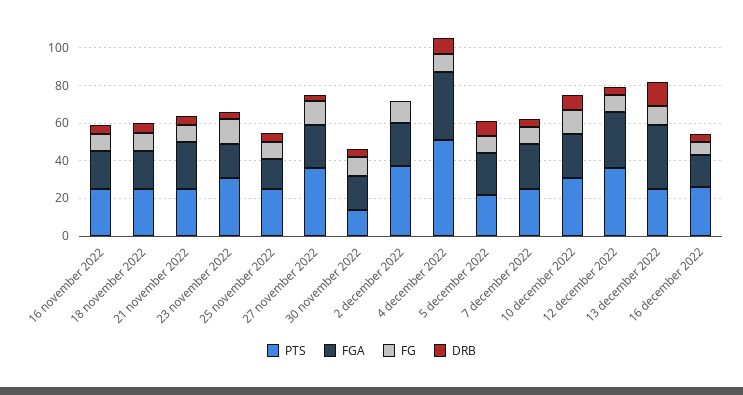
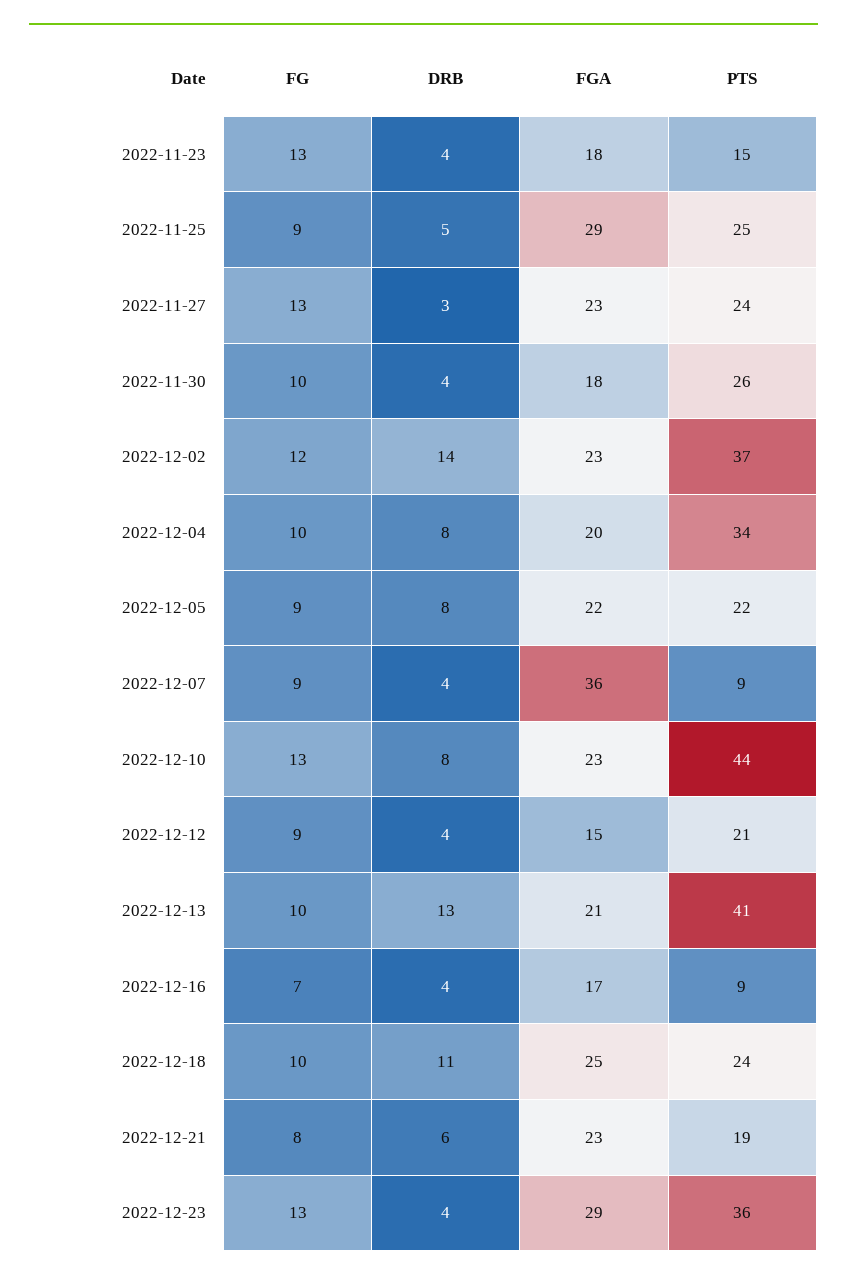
PTS, 16 november 2022: 25 -> none
FGA, 16 november 2022: 20 -> none
FG, 16 november 2022: 10 -> none
DRB, 16 november 2022: 5 -> none
PTS, 18 november 2022: 25 -> none
FGA, 18 november 2022: 20 -> none
FG, 18 november 2022: 10 -> none
DRB, 18 november 2022: 5 -> none
PTS, 21 november 2022: 25 -> none
FGA, 21 november 2022: 25 -> none
FG, 21 november 2022: 10 -> none
DRB, 21 november 2022: 5 -> none
PTS, 23 november 2022: 30 -> 15
FGA, 25 november 2022: 15 -> 29
PTS, 27 november 2022: 35 -> 24
PTS, 30 november 2022: 15 -> 26
DRB, 2 december 2022: 0 -> 14
PTS, 4 december 2022: 50 -> 34
FGA, 4 december 2022: 35 -> 20
PTS, 7 december 2022: 25 -> 9
FGA, 7 december 2022: 25 -> 36
PTS, 10 december 2022: 30 -> 44
PTS, 12 december 2022: 35 -> 21
FGA, 12 december 2022: 30 -> 15
PTS, 13 december 2022: 25 -> 41
FGA, 13 december 2022: 35 -> 21
PTS, 16 december 2022: 25 -> 9
FG, 2022-12-18: none -> 10
DRB, 2022-12-18: none -> 11
FGA, 2022-12-18: none -> 25
PTS, 2022-12-18: none -> 24
FG, 2022-12-21: none -> 8
DRB, 2022-12-21: none -> 6
FGA, 2022-12-21: none -> 23
PTS, 2022-12-21: none -> 19
FG, 2022-12-23: none -> 13
DRB, 2022-12-23: none -> 4
FGA, 2022-12-23: none -> 29
PTS, 2022-12-23: none -> 36

